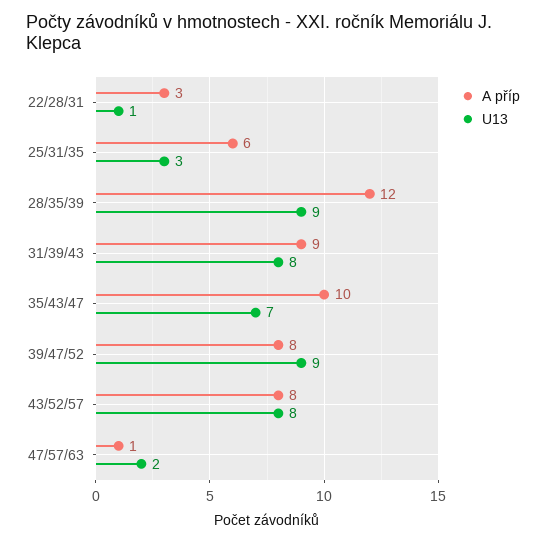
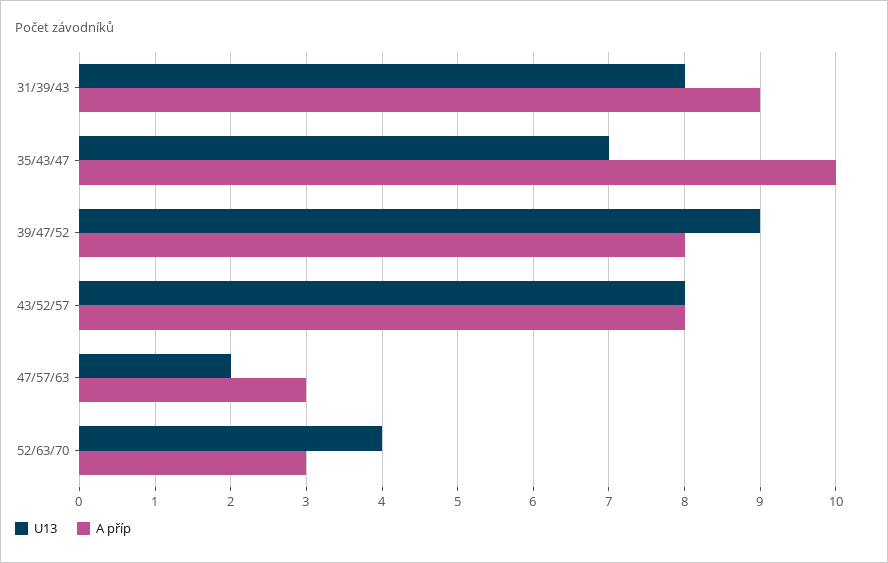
A příp, 22/28/31: 3 -> none
U13, 22/28/31: 1 -> none
A příp, 25/31/35: 6 -> none
U13, 25/31/35: 3 -> none
A příp, 28/35/39: 12 -> none
U13, 28/35/39: 9 -> none
A příp, 47/57/63: 1 -> 3
U13, 52/63/70: none -> 4
A příp, 52/63/70: none -> 3

